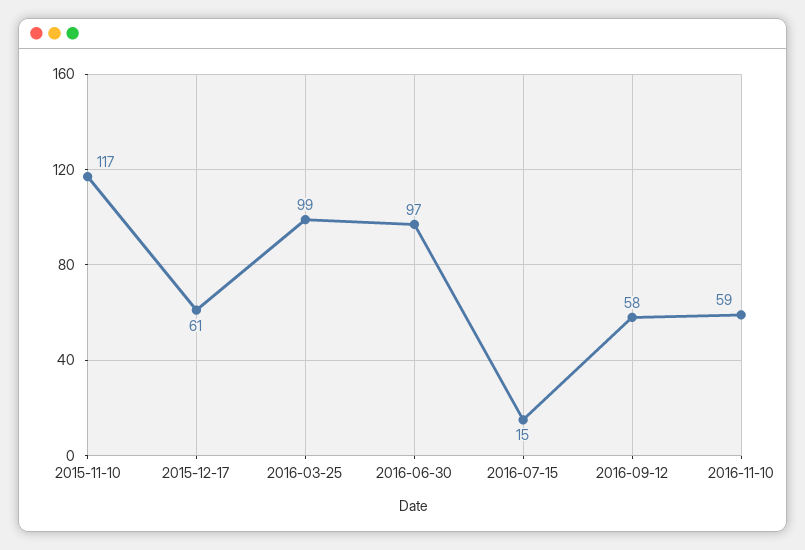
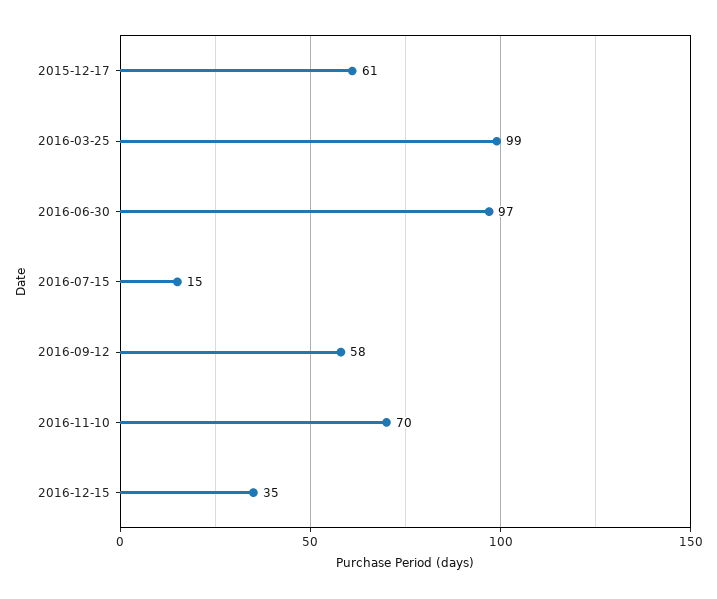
2015-11-10: 117 -> none
2016-11-10: 59 -> 70
2016-12-15: none -> 35

